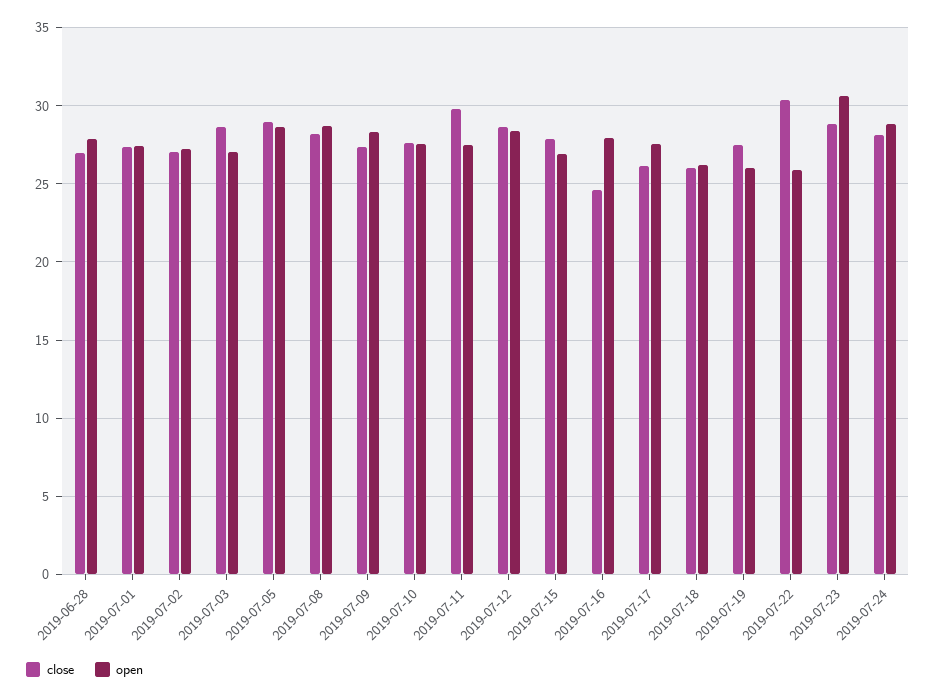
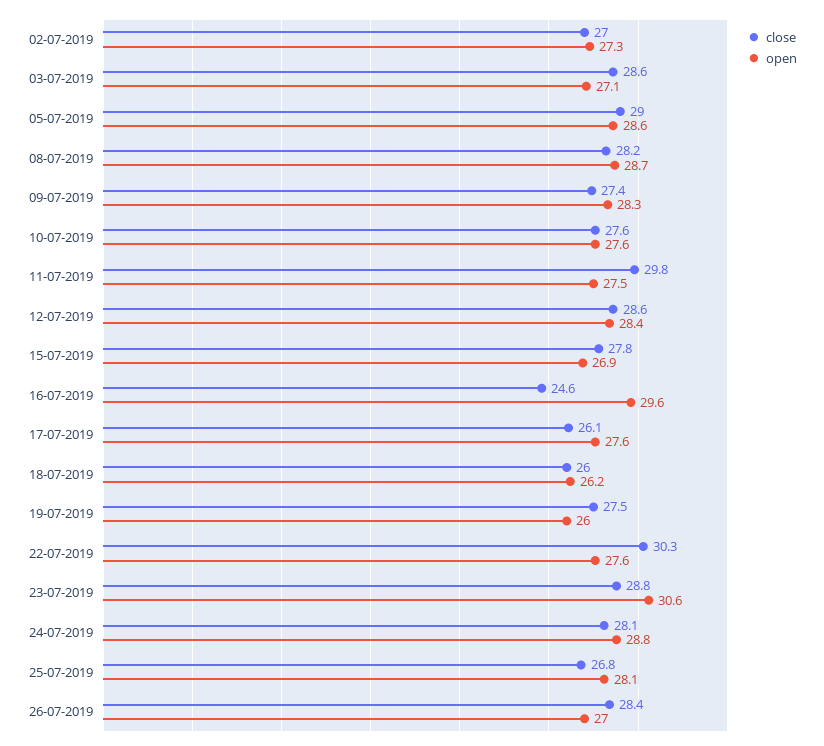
close, 2019-06-28: 27 -> none
open, 2019-06-28: 28 -> none
close, 2019-07-01: 27.5 -> none
open, 2019-07-01: 27.5 -> none
open, 2019-07-16: 28 -> 29.6
open, 2019-07-22: 26 -> 27.6
close, 25-07-2019: none -> 26.8
open, 25-07-2019: none -> 28.1
close, 26-07-2019: none -> 28.4
open, 26-07-2019: none -> 27

